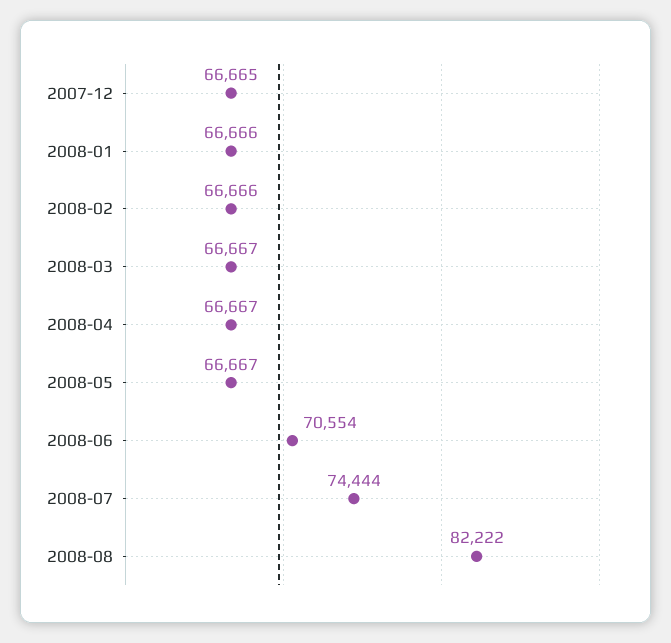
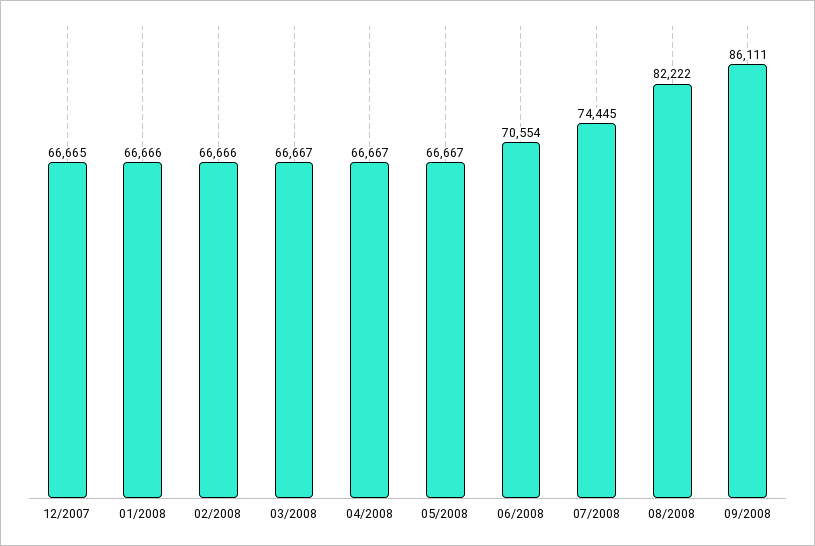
2008-07: 74444 -> 74445
09/2008: none -> 86111

